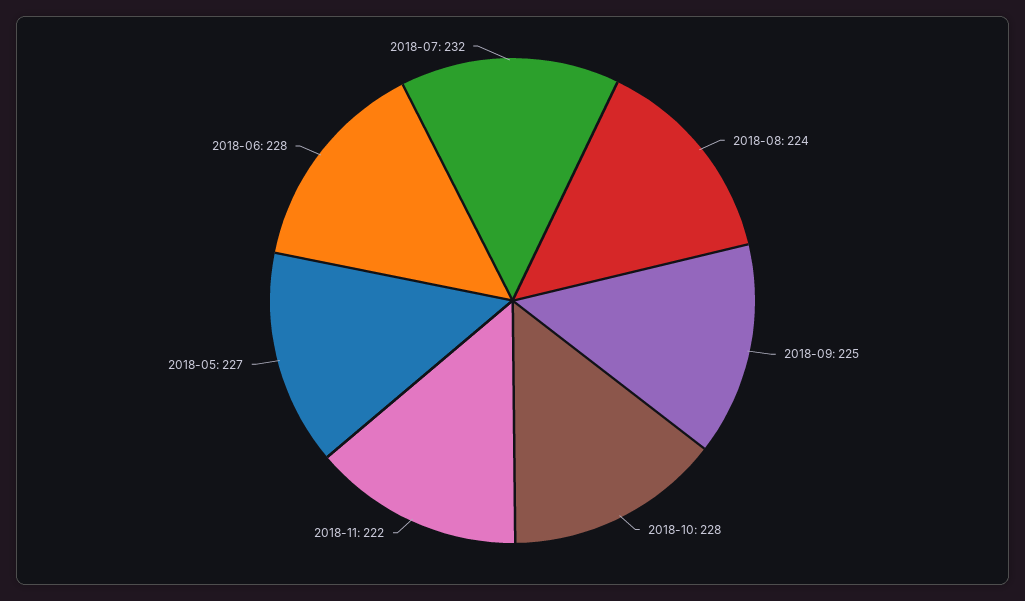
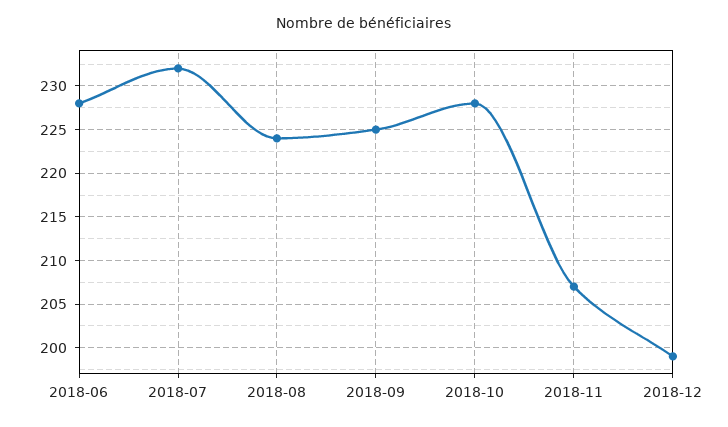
2018-11: 222 -> 207
2018-05: 227 -> none
2018-12: none -> 199

